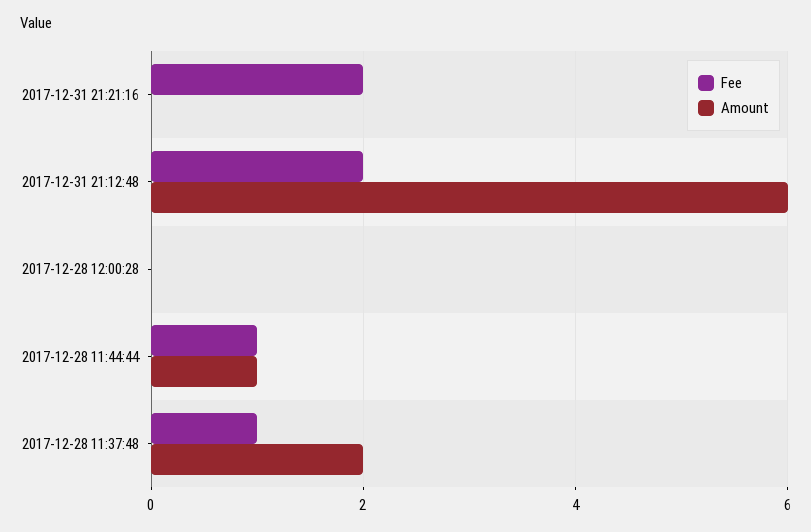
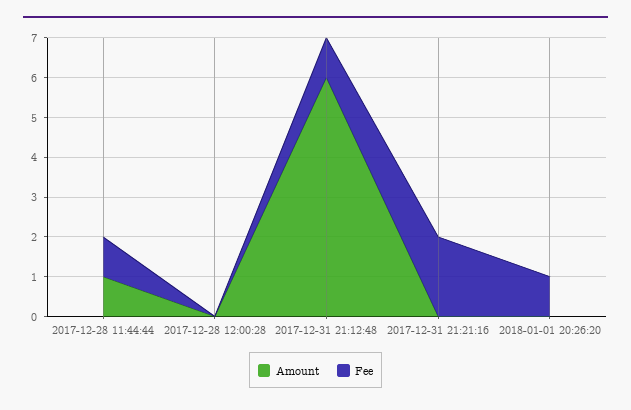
Fee, 2017-12-31 21:12:48: 2 -> 1
Fee, 2017-12-28 11:37:48: 1 -> none
Amount, 2017-12-28 11:37:48: 2 -> none
Amount, 2018-01-01 20:26:20: none -> 0
Fee, 2018-01-01 20:26:20: none -> 1

